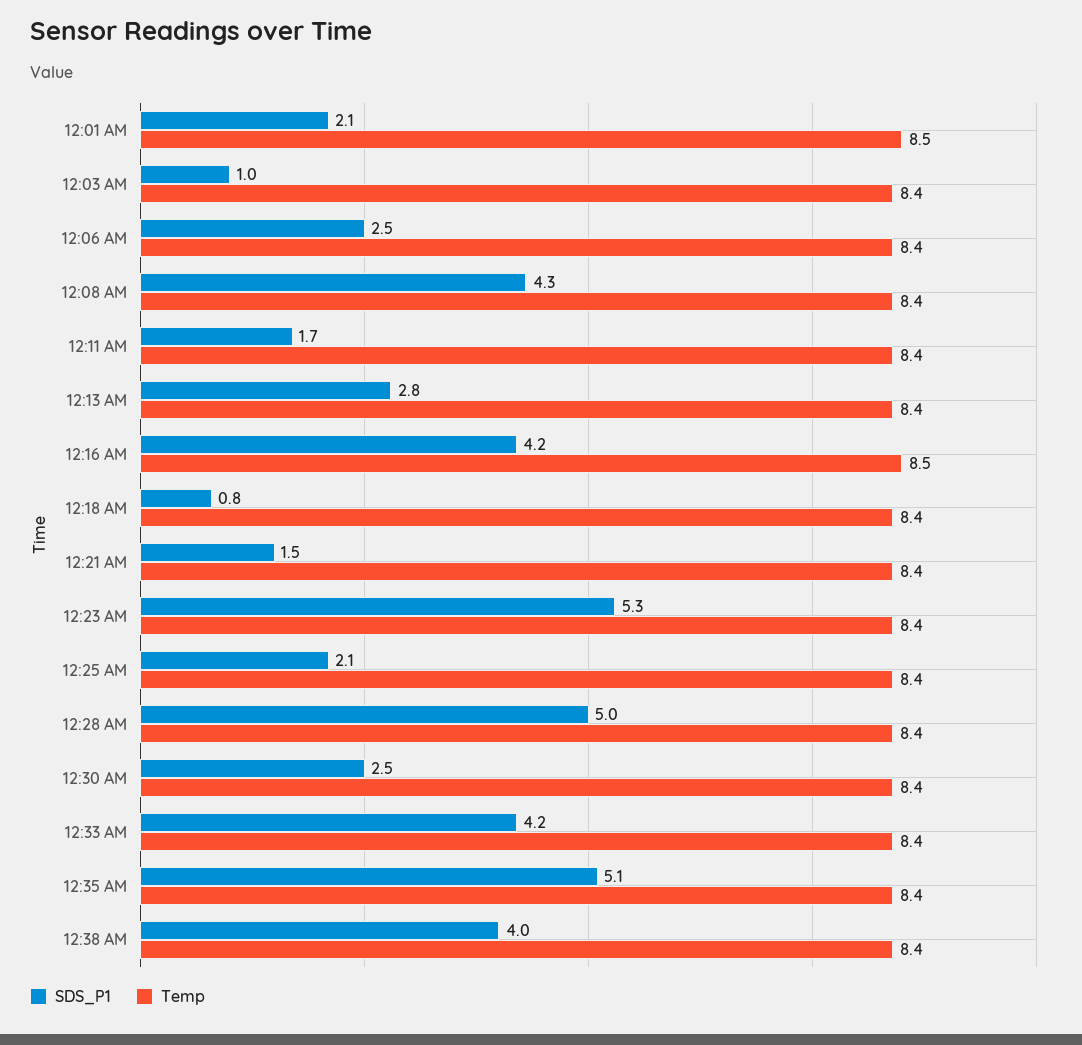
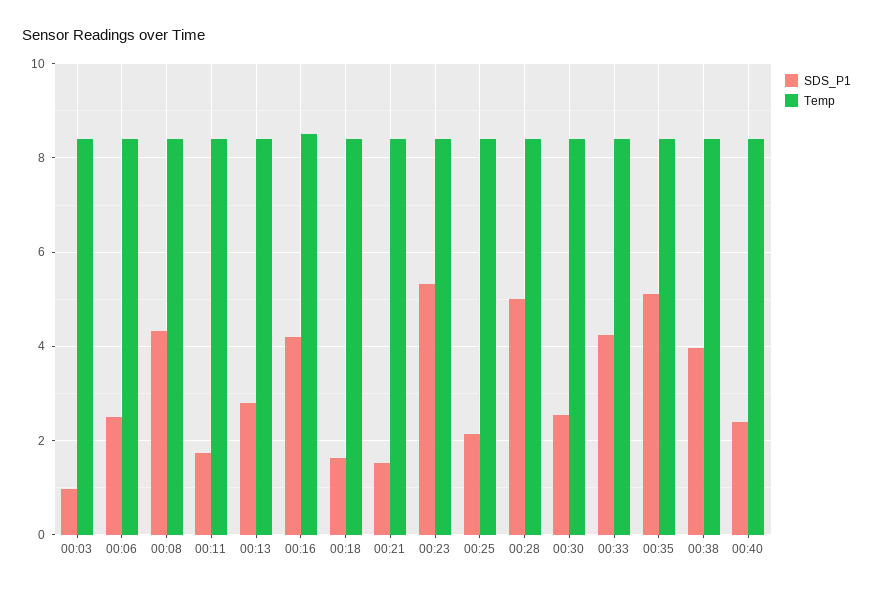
SDS_P1, 12:01 AM: 2.1 -> none
Temp, 12:01 AM: 8.5 -> none
SDS_P1, 12:18 AM: 0.8 -> 1.6
SDS_P1, 00:40: none -> 2.4
Temp, 00:40: none -> 8.4

